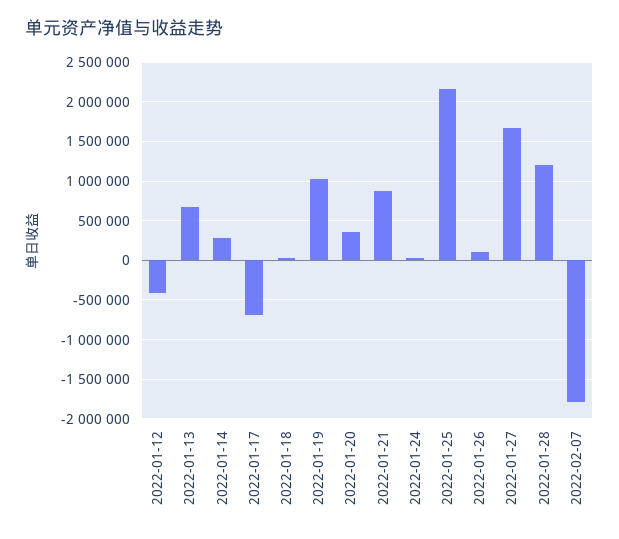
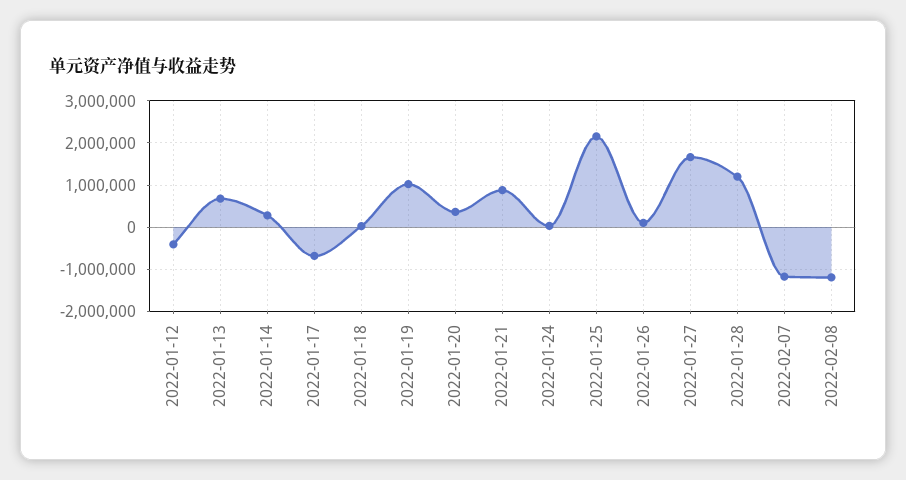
2022-02-07: -1800000 -> -1200000
2022-02-08: none -> -1200000

